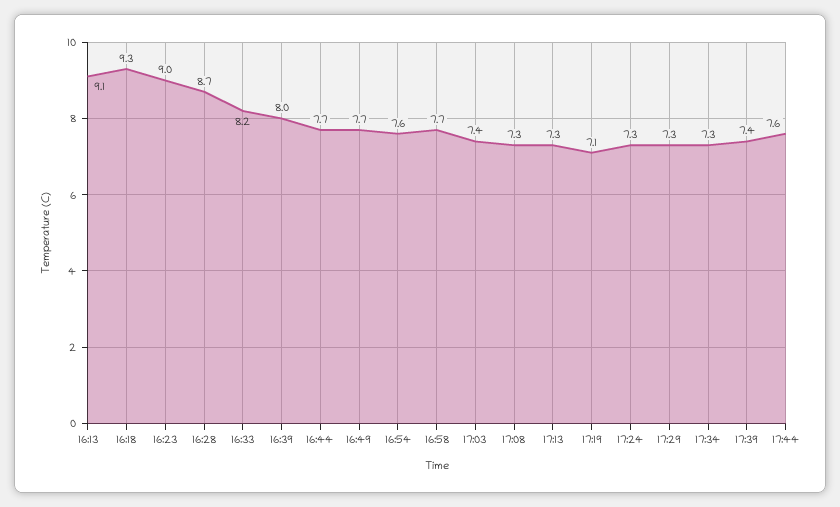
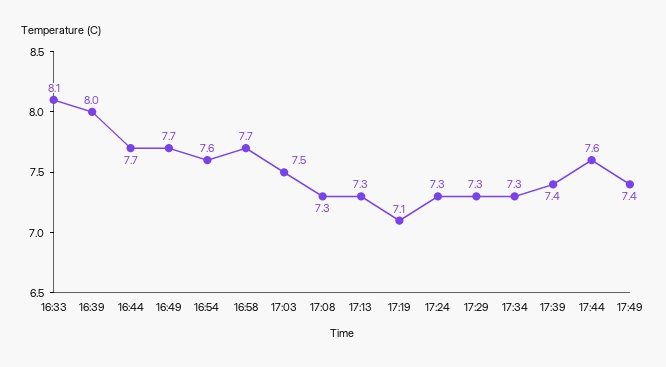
16:13: 9.1 -> none
16:18: 9.3 -> none
16:23: 9 -> none
16:28: 8.7 -> none
16:33: 8.2 -> 8.1
17:03: 7.4 -> 7.5
17:49: none -> 7.4

